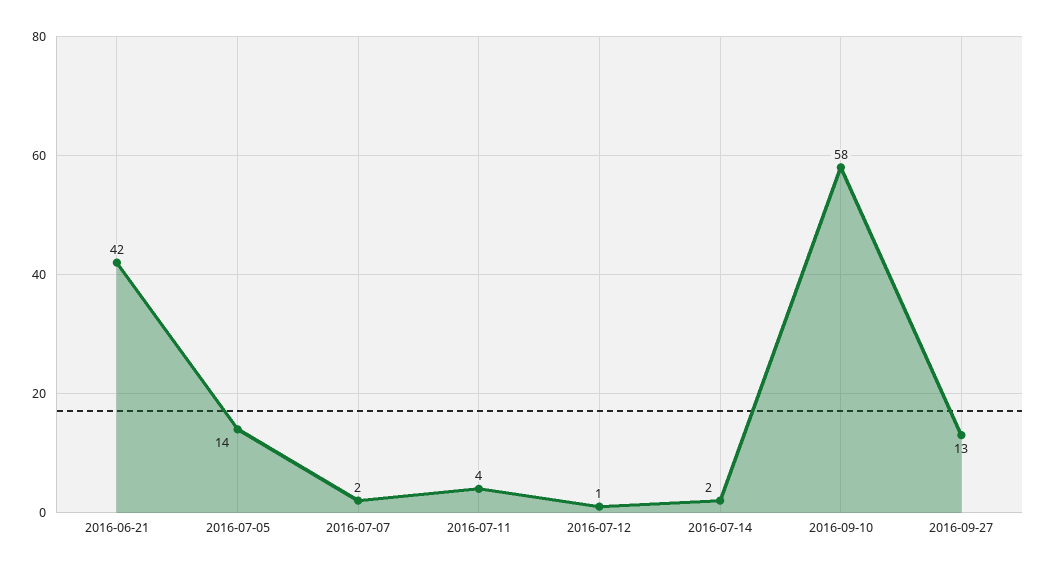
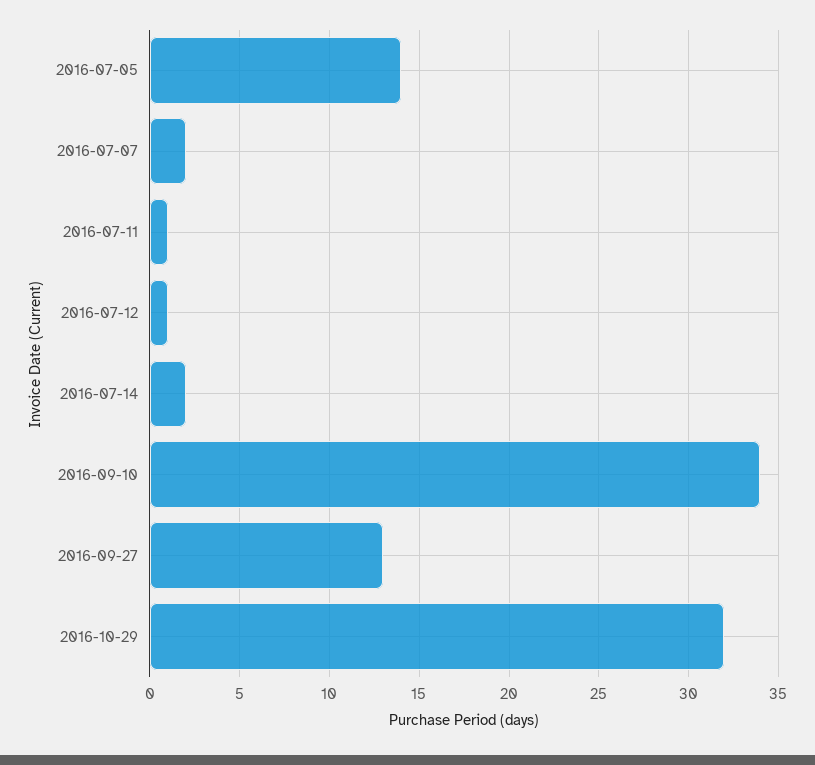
2016-06-21: 42 -> none
2016-07-11: 4 -> 1
2016-09-10: 58 -> 34
2016-10-29: none -> 32

